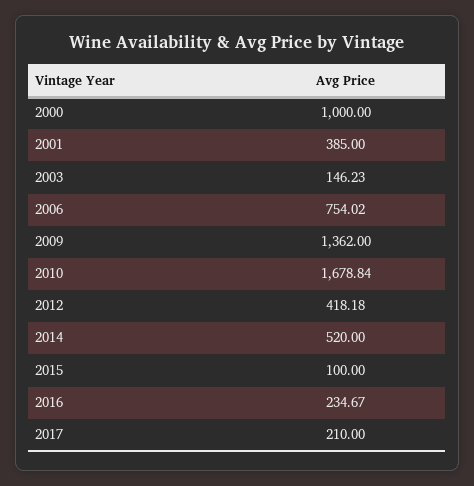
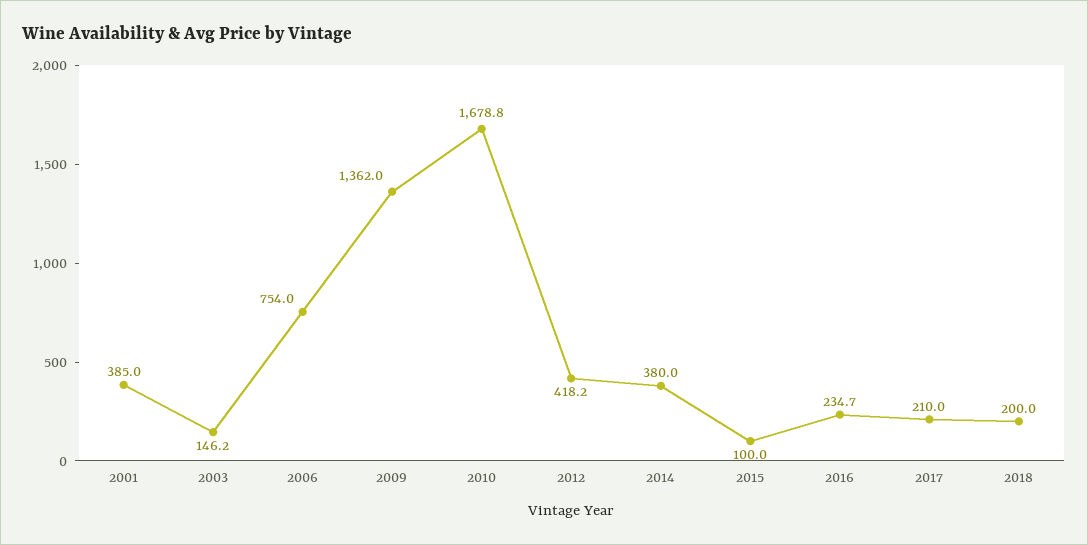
2000: 1000 -> none
2014: 520 -> 380
2018: none -> 200

